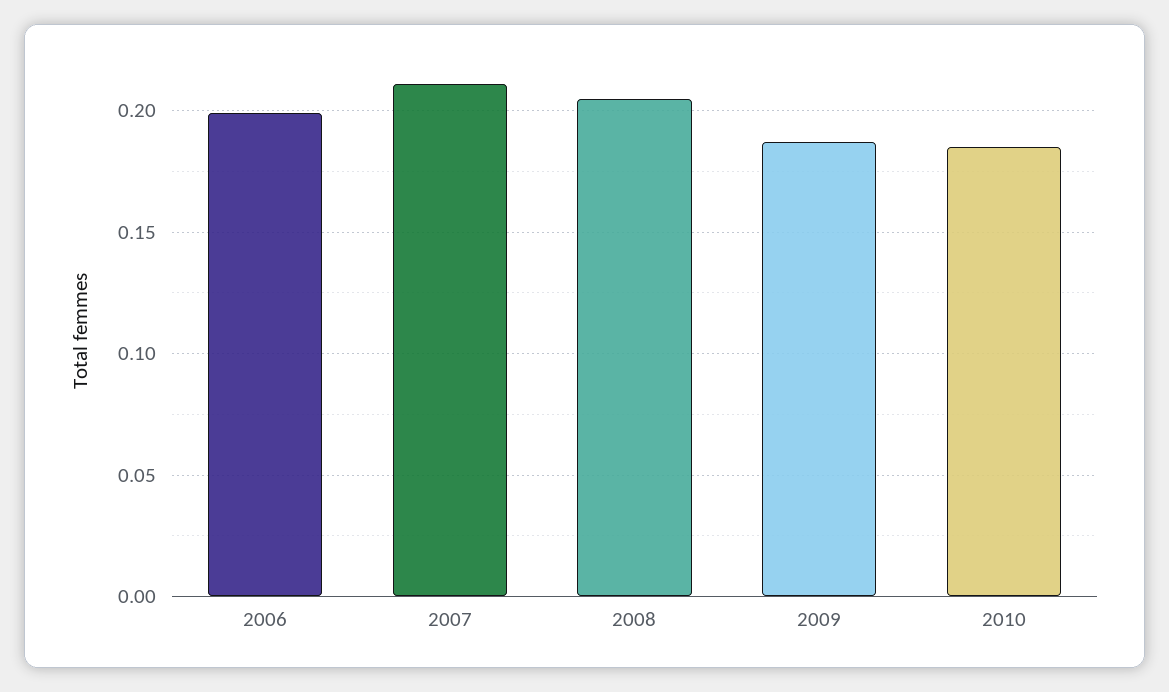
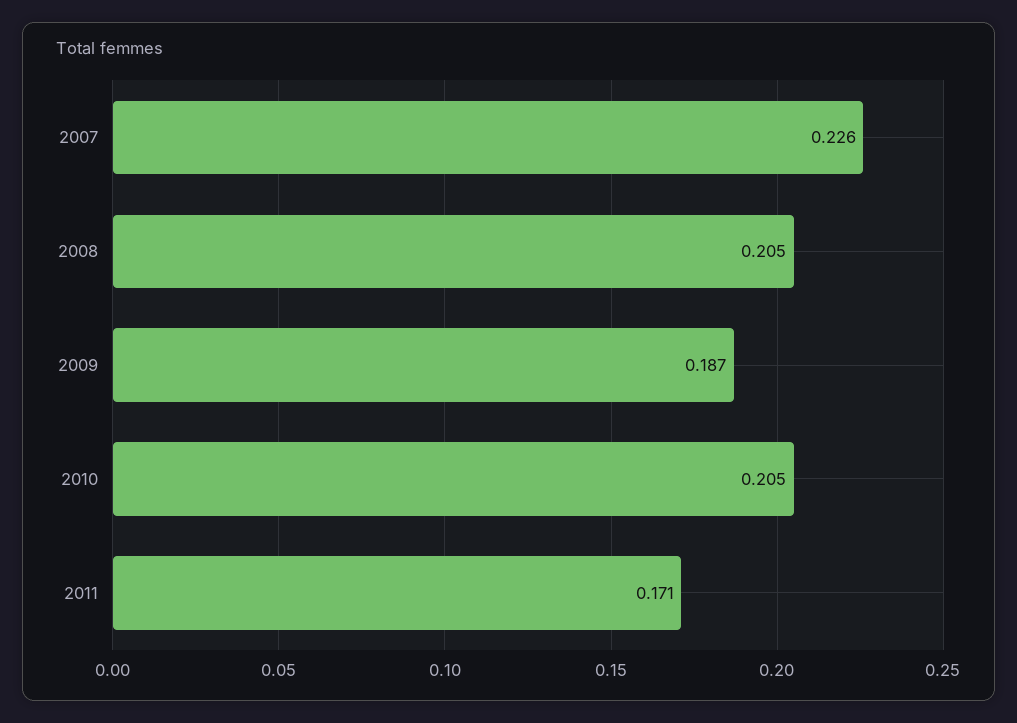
2006: 0.2 -> none
2007: 0.21 -> 0.226
2010: 0.185 -> 0.205
2011: none -> 0.171

